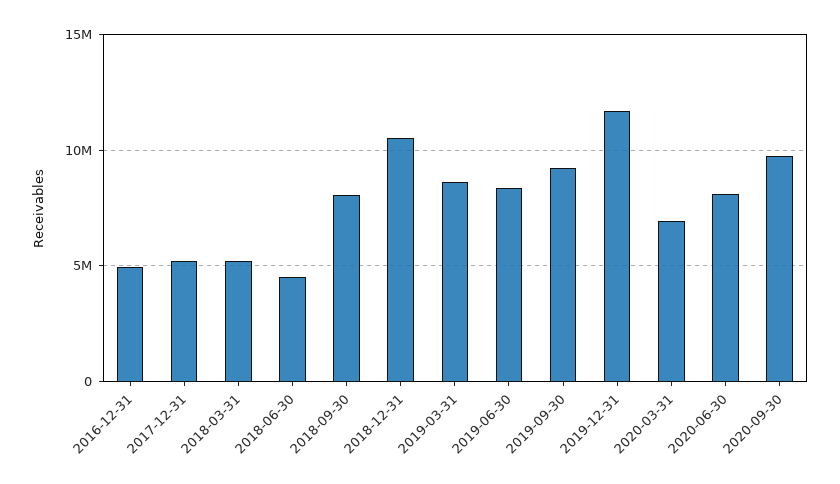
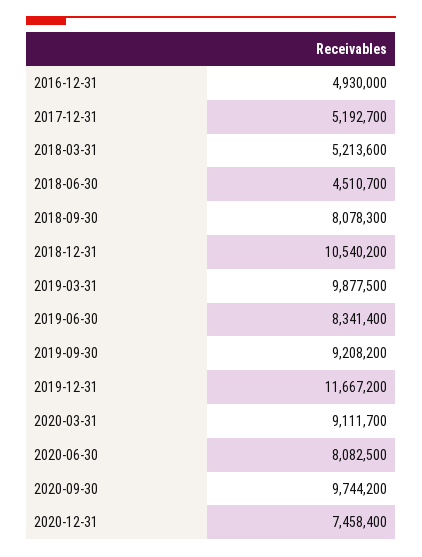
2019-03-31: 8500000 -> 9877500
2020-03-31: 7000000 -> 9111700
2020-12-31: none -> 7458400

